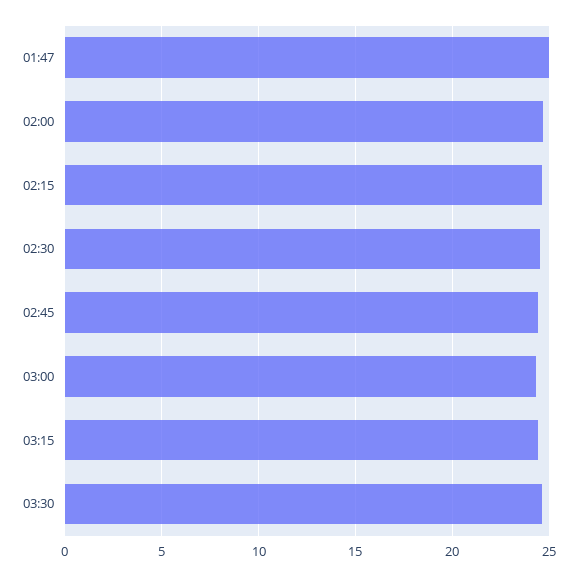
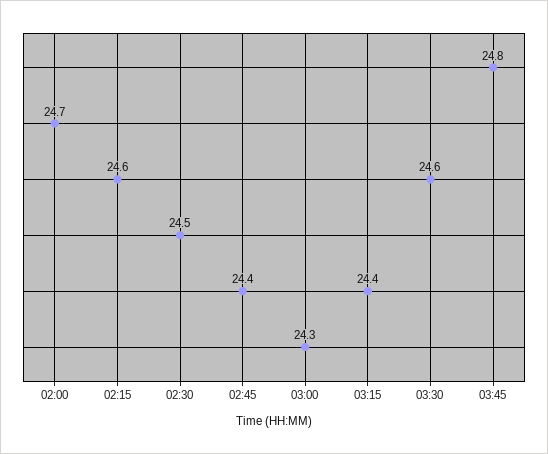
01:47: 25 -> none
03:45: none -> 24.8

